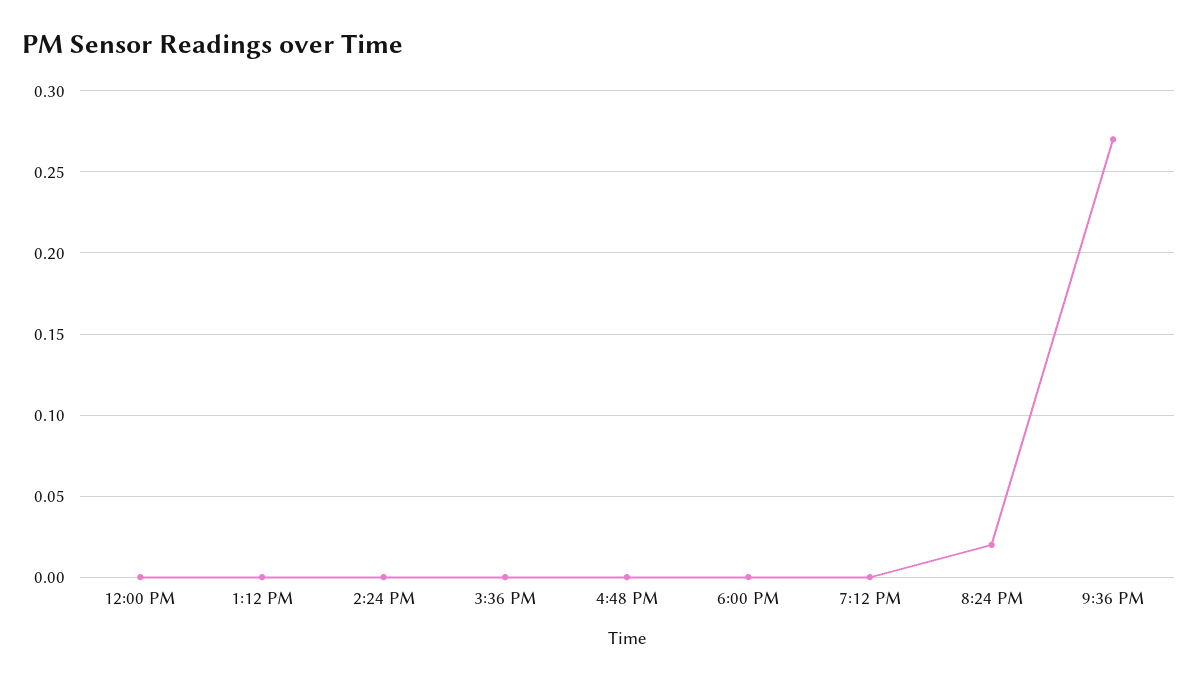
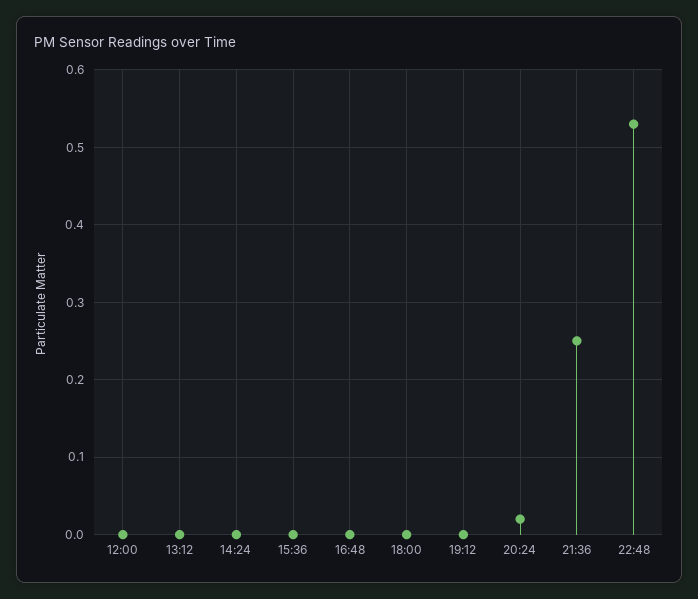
9:36 PM: 0.27 -> 0.25
22:48: none -> 0.53

